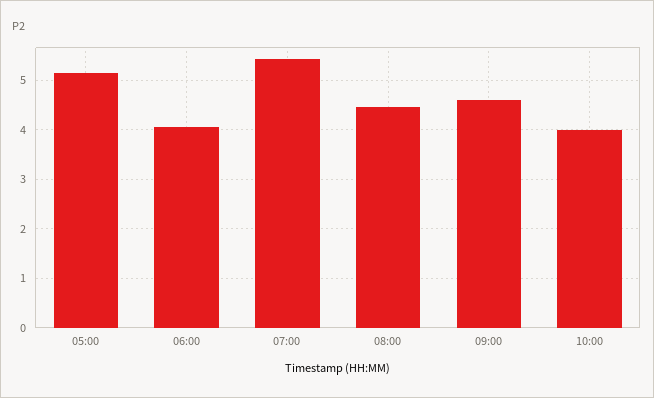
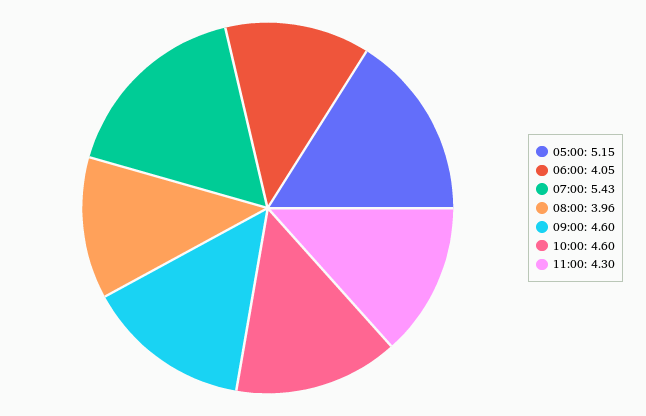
08:00: 4.4 -> 3.96
10:00: 4 -> 4.6
11:00: none -> 4.3

